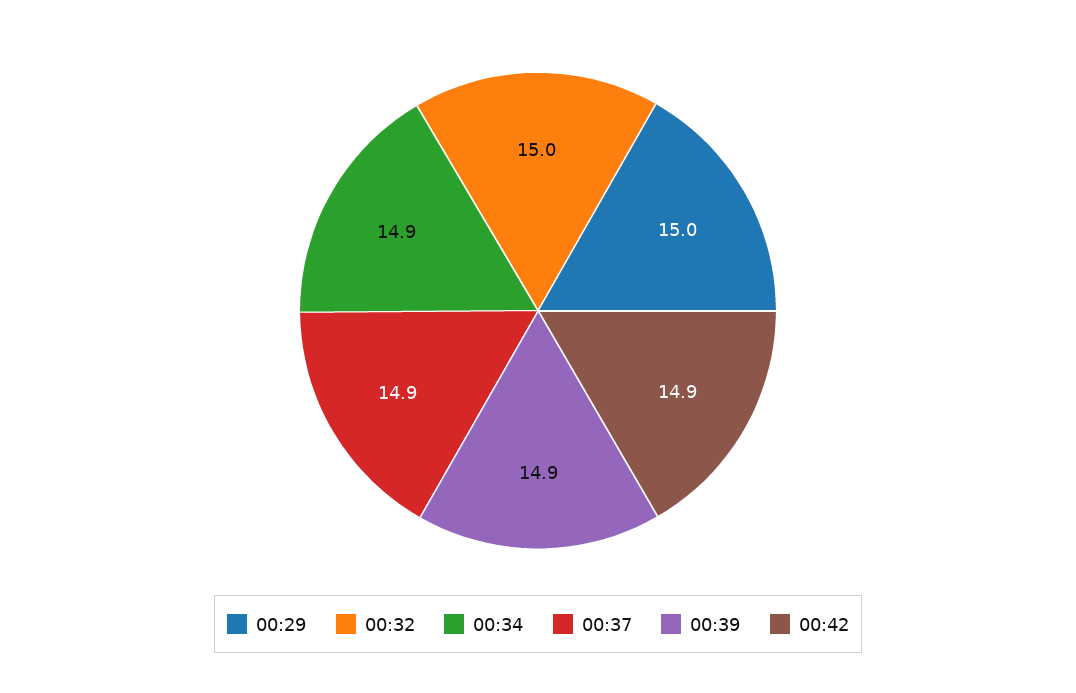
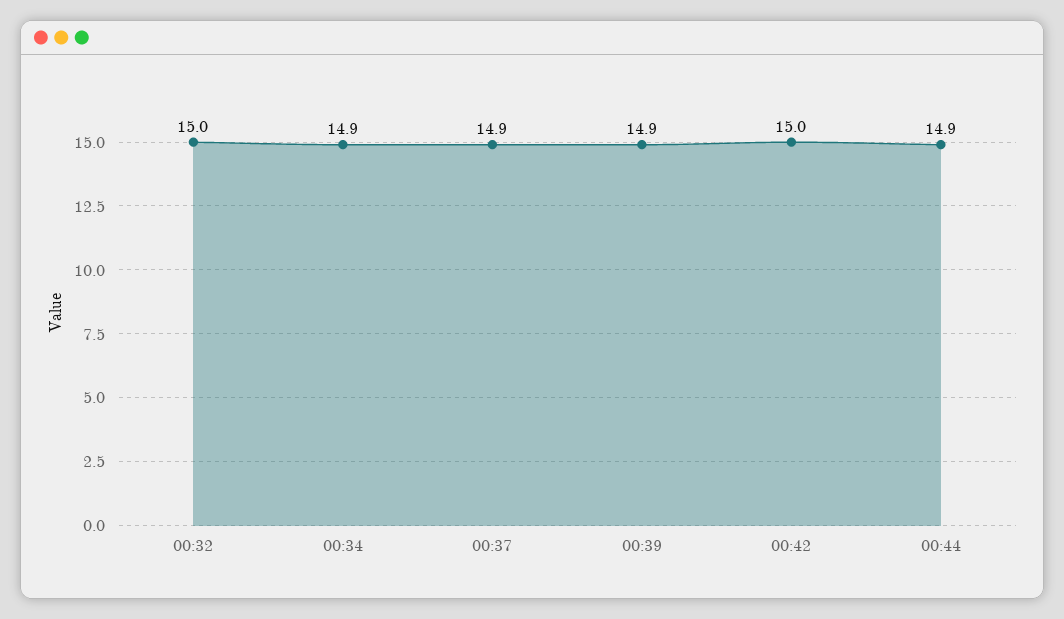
00:29: 15 -> none
00:42: 14.9 -> 15
00:44: none -> 14.9

